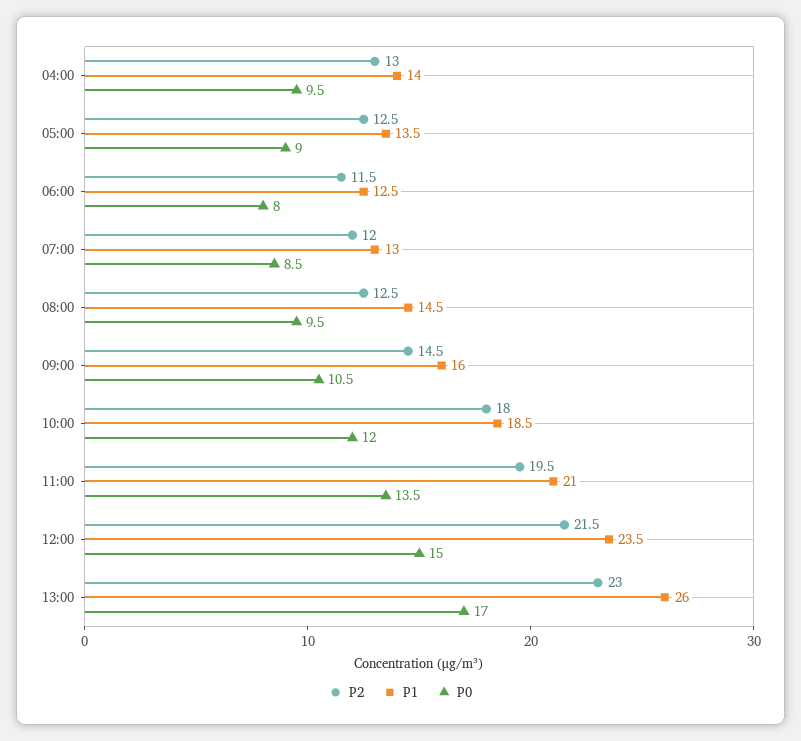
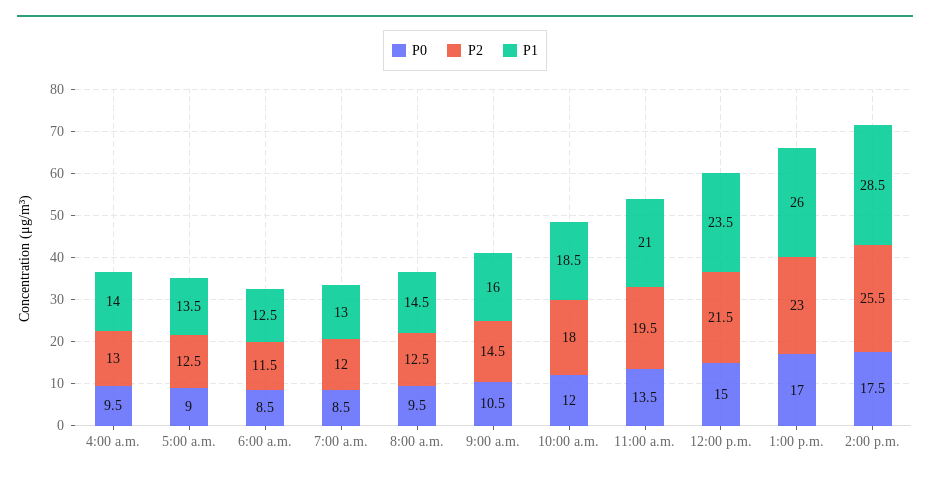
P0, 06:00: 8 -> 8.5
P0, 2:00 p.m.: none -> 17.5
P2, 2:00 p.m.: none -> 25.5
P1, 2:00 p.m.: none -> 28.5

